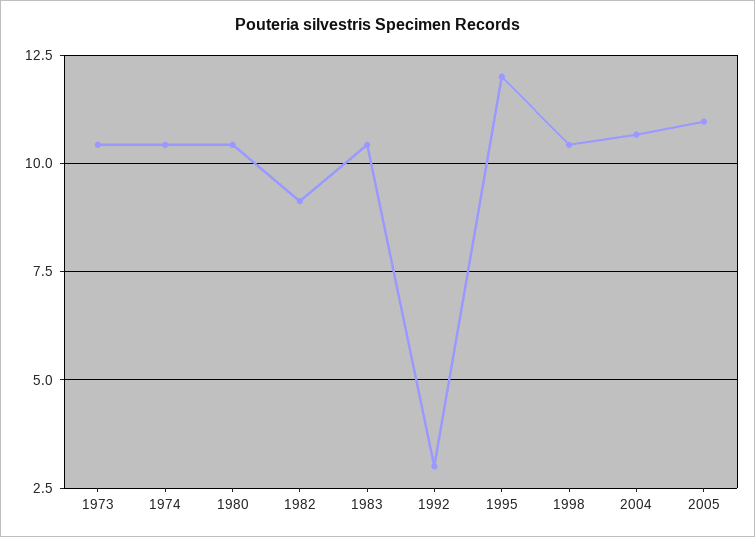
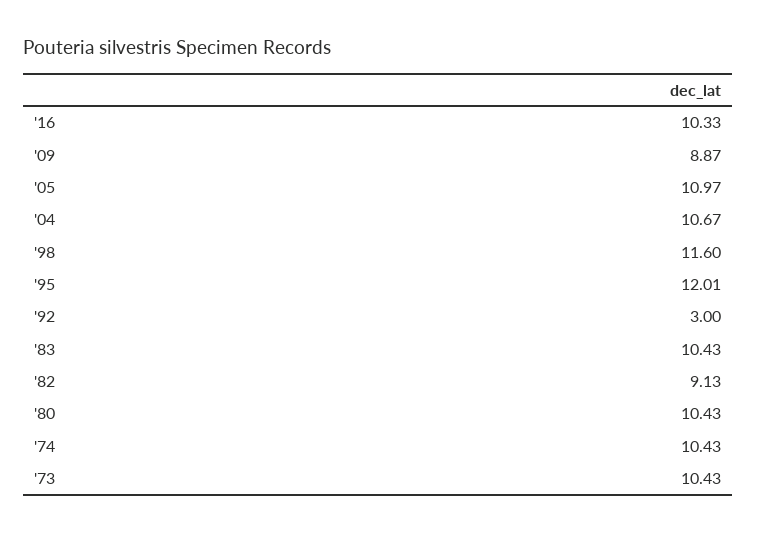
1998: 10.5 -> 11.6
'16: none -> 10.33
'09: none -> 8.87

